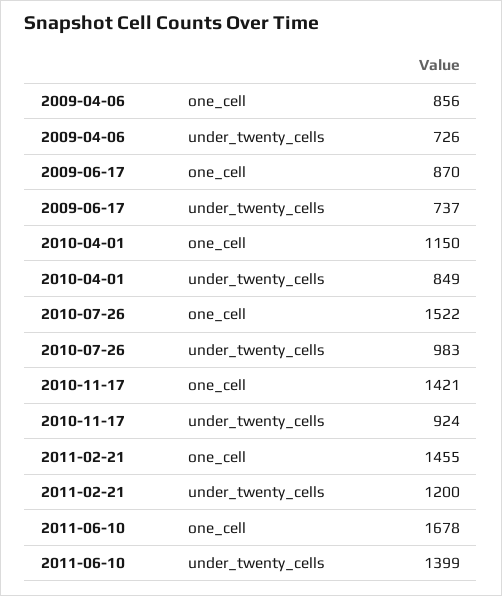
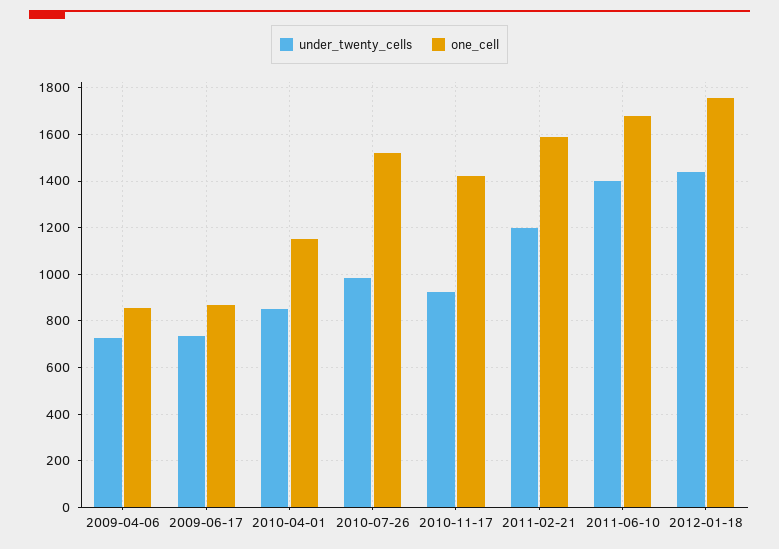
one_cell, 2011-02-21: 1455 -> 1600
under_twenty_cells, 2012-01-18: none -> 1450
one_cell, 2012-01-18: none -> 1750

